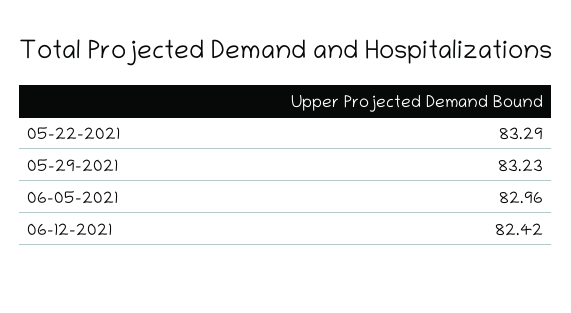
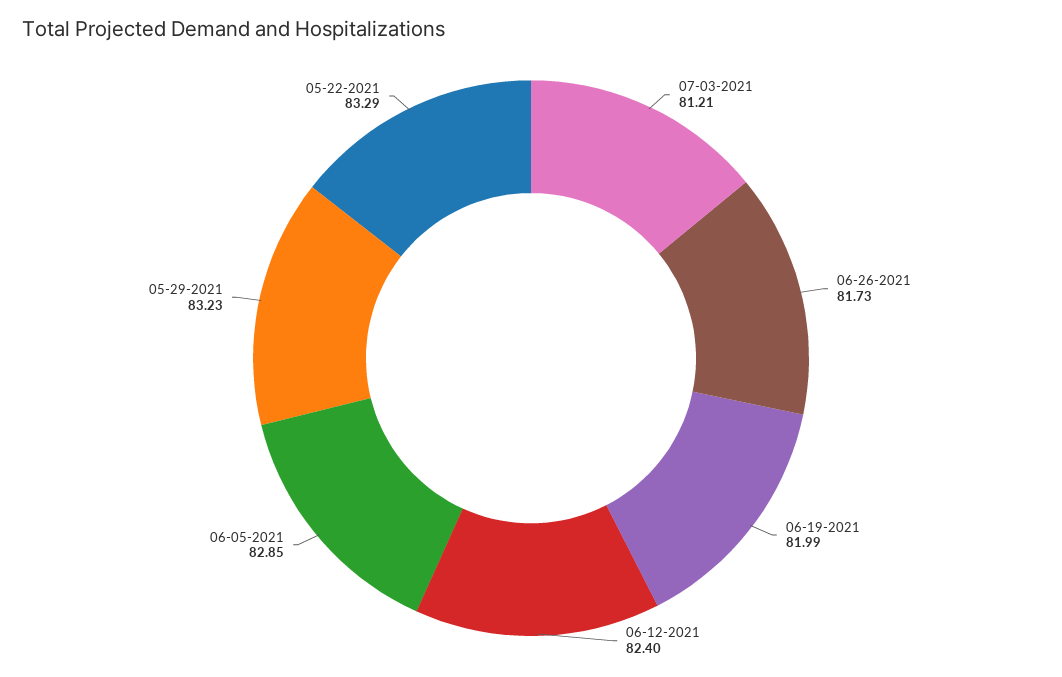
06-05-2021: 82.96 -> 82.85
06-12-2021: 82.42 -> 82.4
07-03-2021: none -> 81.21
06-26-2021: none -> 81.73
06-19-2021: none -> 81.99

